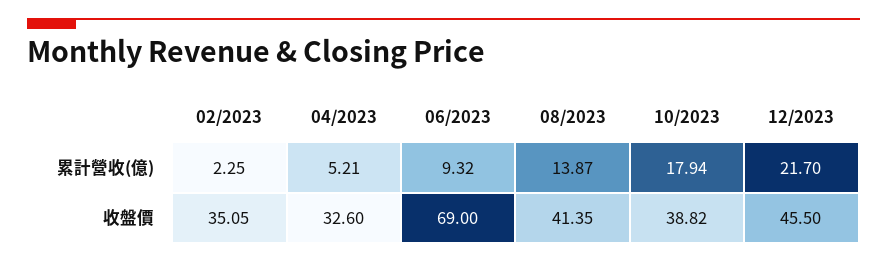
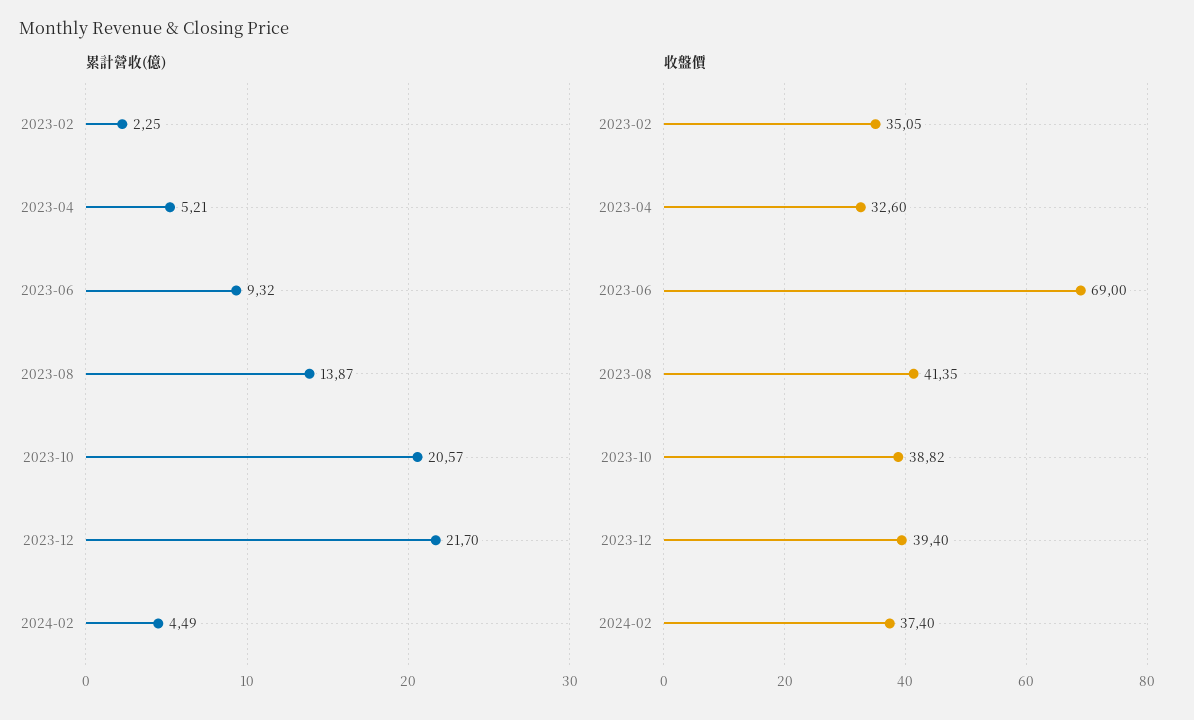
累計營收(億), 10/2023: 17.94 -> 20.57
收盤價, 12/2023: 45.5 -> 39.4
累計營收(億), 2024-02: none -> 4.49
收盤價, 2024-02: none -> 37.4

